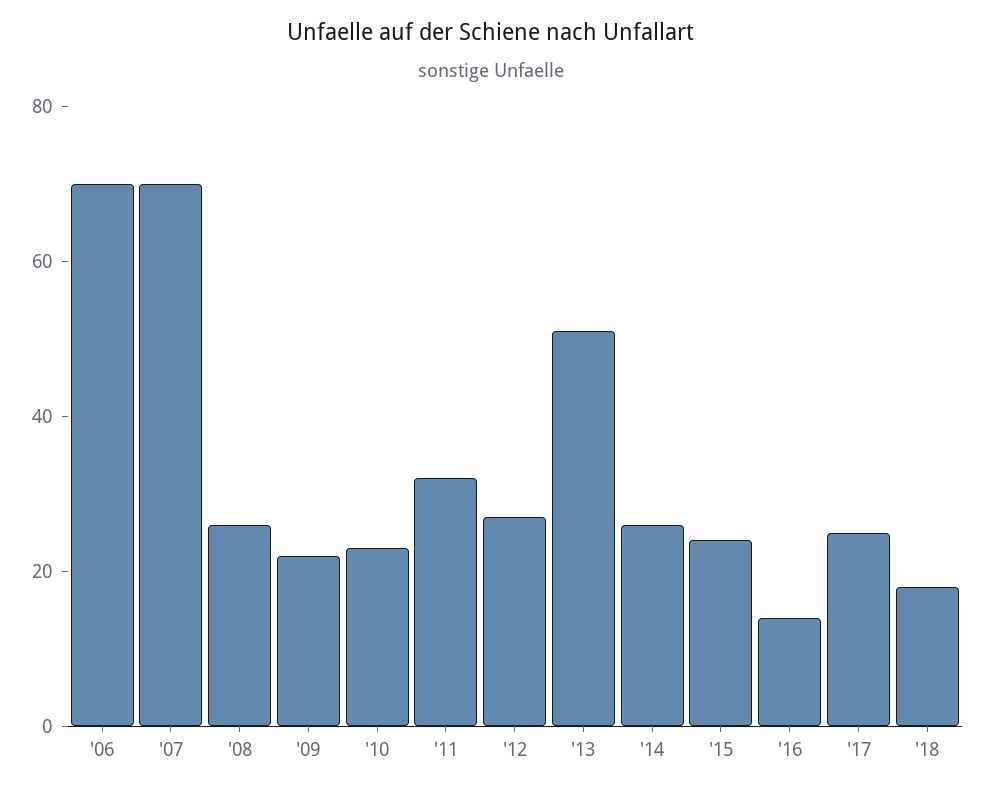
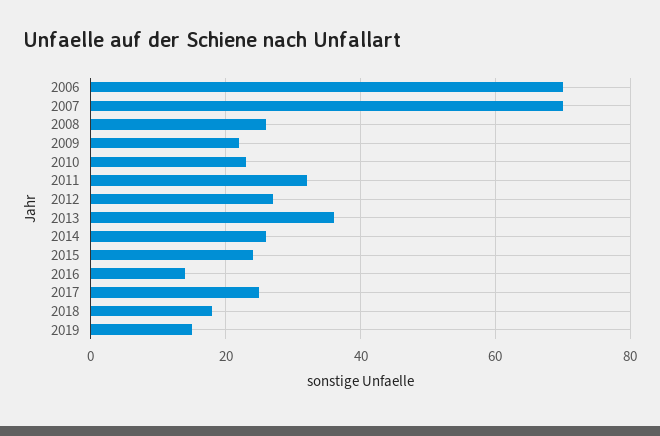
'13: 50 -> 35
2019: none -> 15

